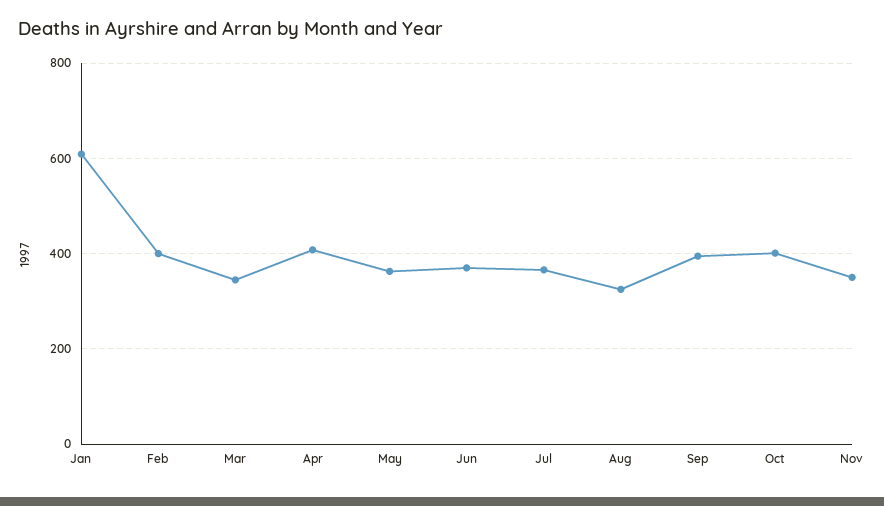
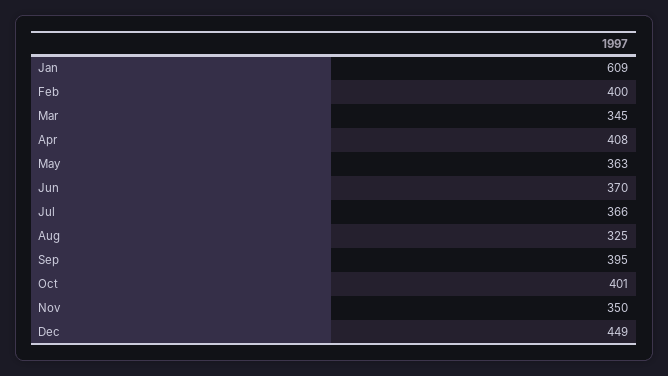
Dec: none -> 449

